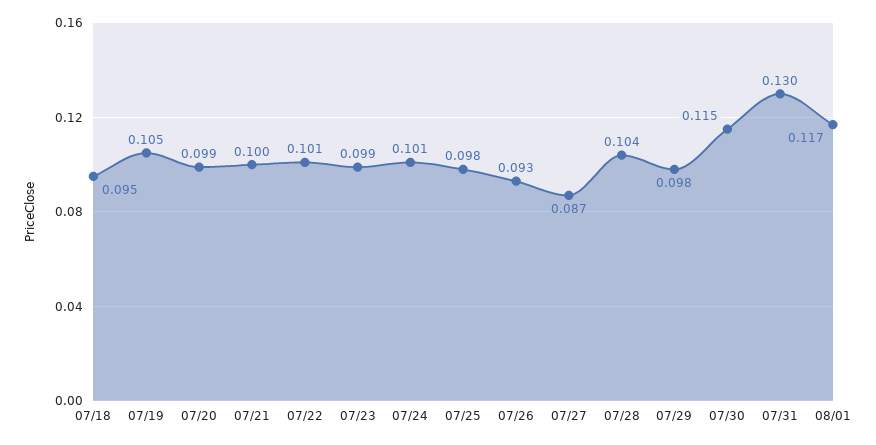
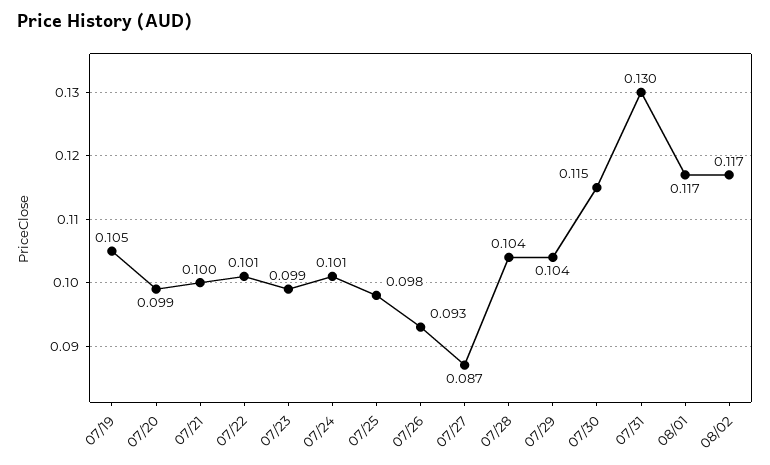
07/18: 0.095 -> none
07/29: 0.098 -> 0.104
08/02: none -> 0.117

